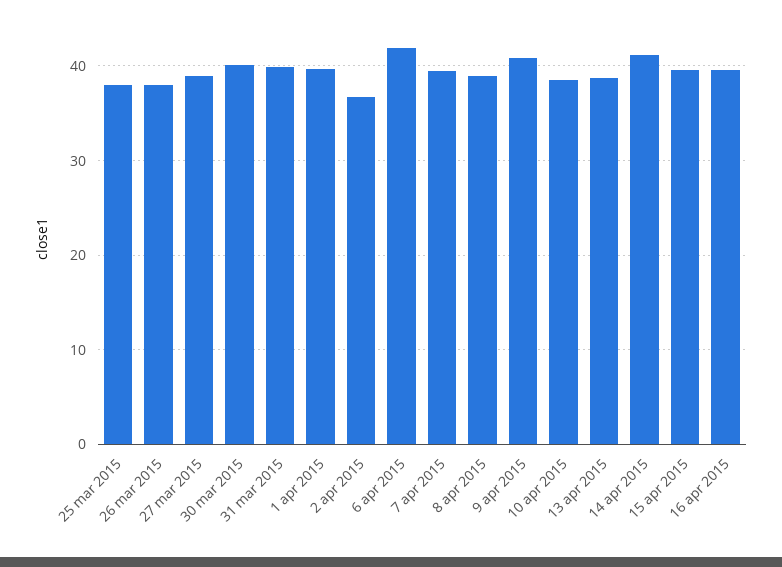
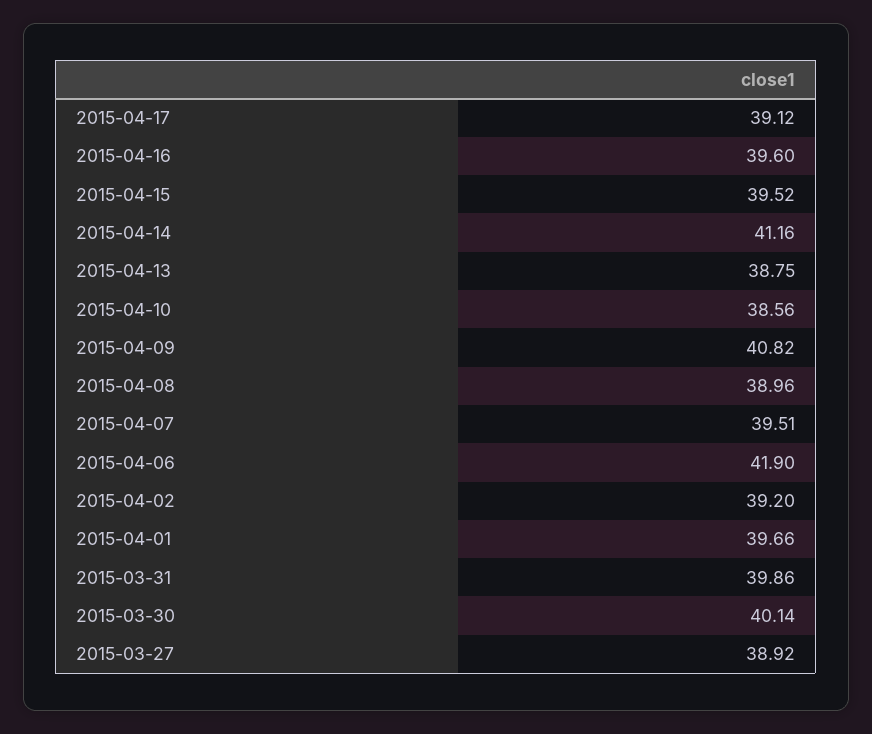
25 mar 2015: 38 -> none
26 mar 2015: 38 -> none
2 apr 2015: 37 -> 39.2
2015-04-17: none -> 39.12

